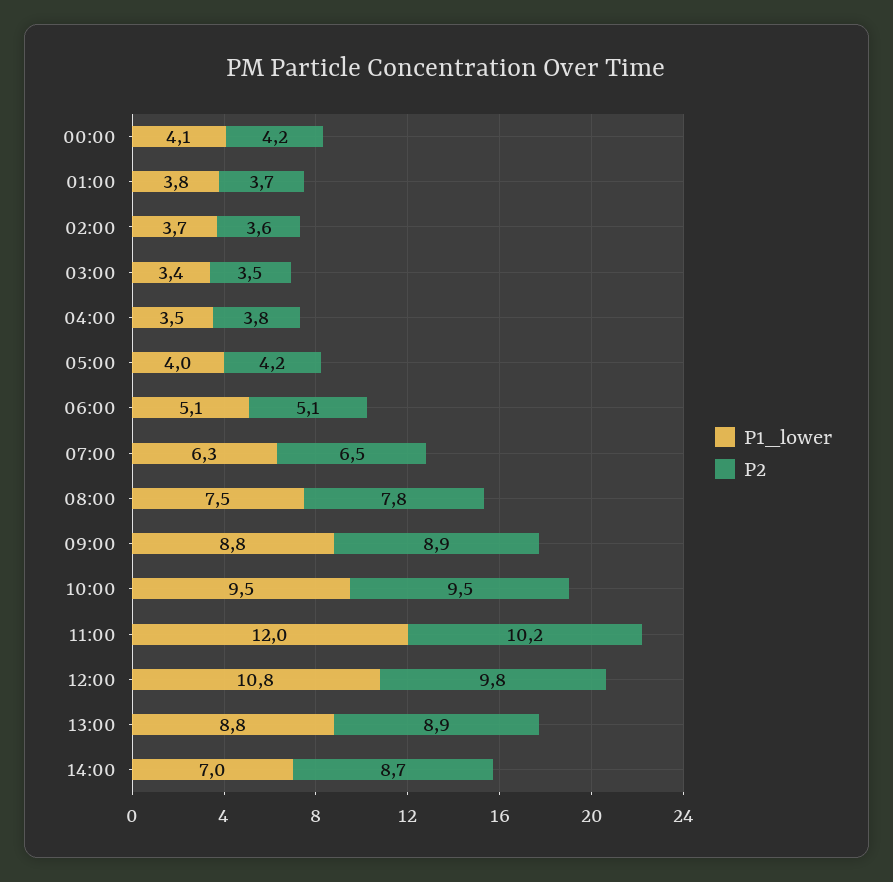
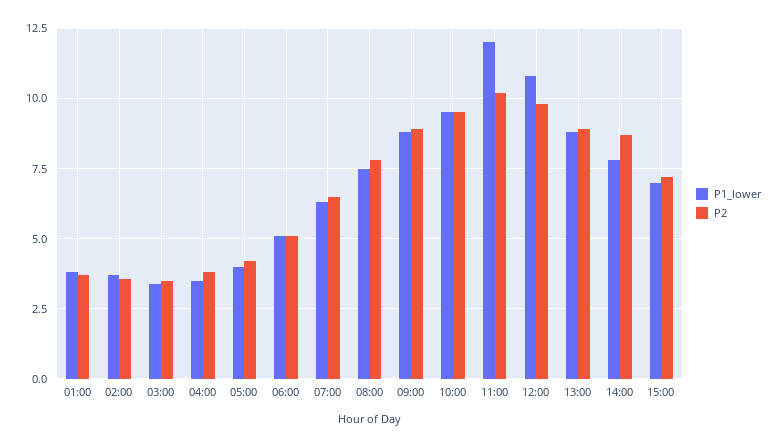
P1_lower, 00:00: 4.1 -> none
P2, 00:00: 4.2 -> none
P1_lower, 14:00: 7 -> 7.75
P1_lower, 15:00: none -> 7
P2, 15:00: none -> 7.25

